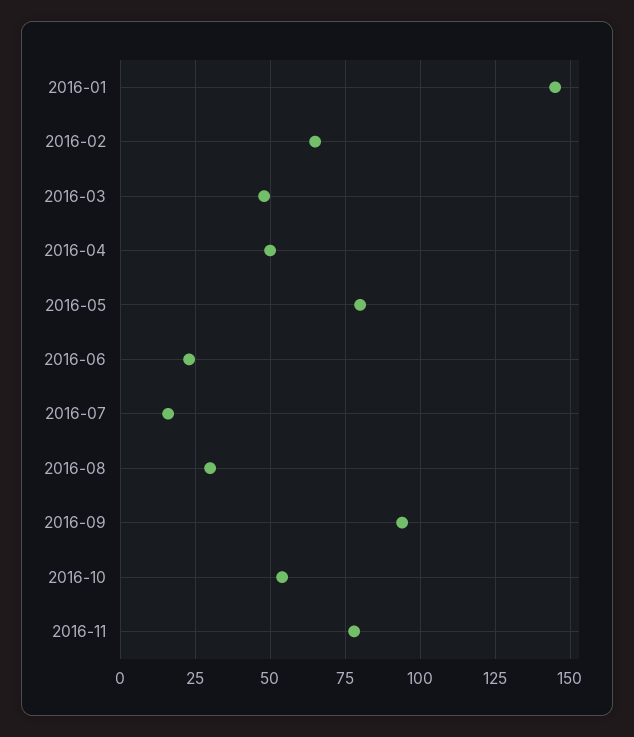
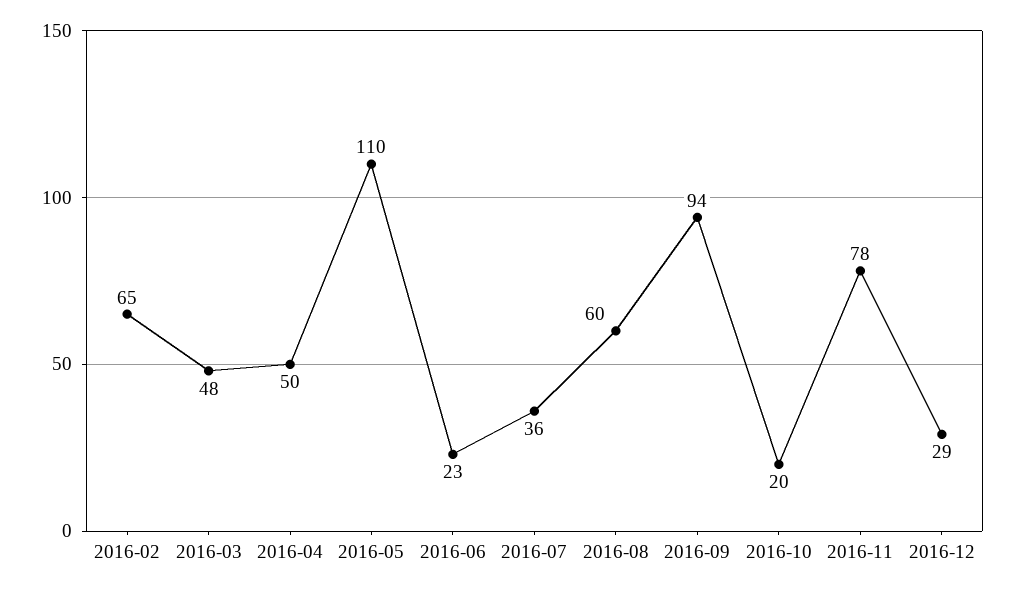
2016-01: 145 -> none
2016-05: 80 -> 110
2016-07: 15 -> 36
2016-08: 30 -> 60
2016-10: 55 -> 20
2016-12: none -> 29

